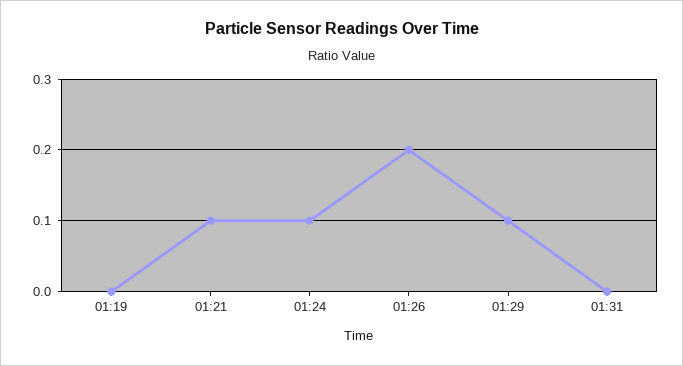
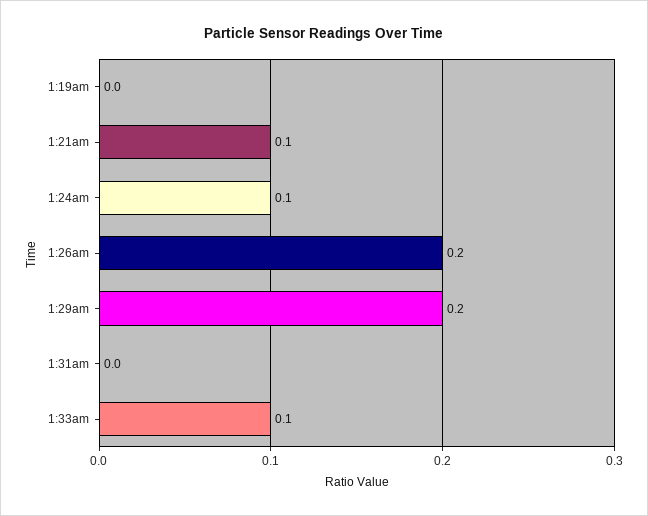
01:29: 0.1 -> 0.2
1:33am: none -> 0.1

